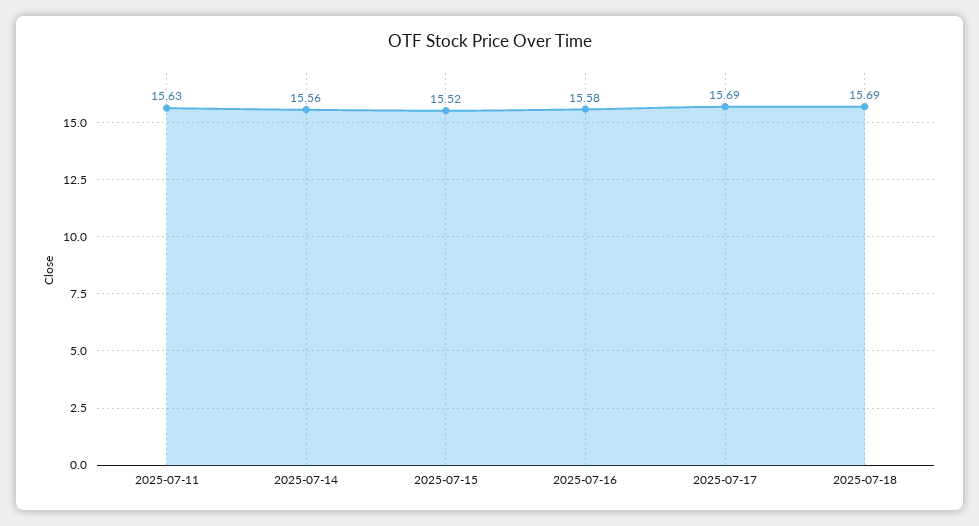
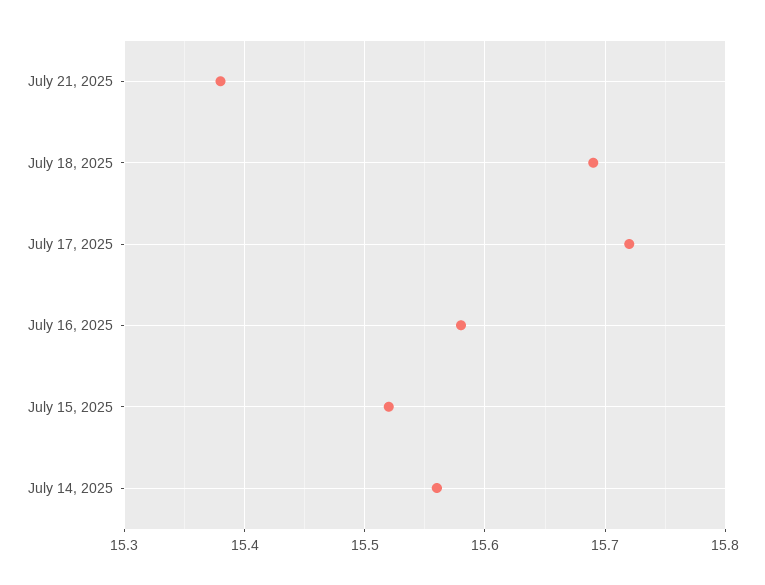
2025-07-11: 15.63 -> none
2025-07-17: 15.69 -> 15.72
July 21, 2025: none -> 15.38

